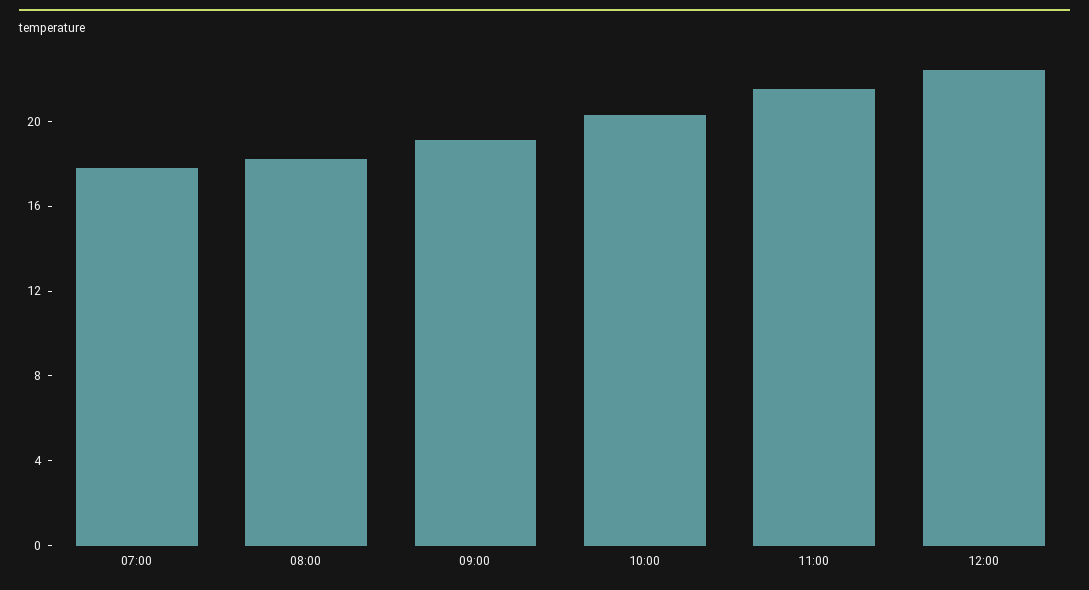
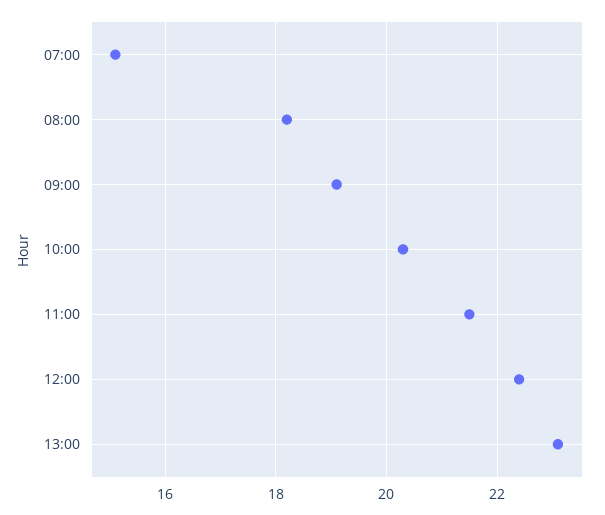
07:00: 18 -> 15
13:00: none -> 23

